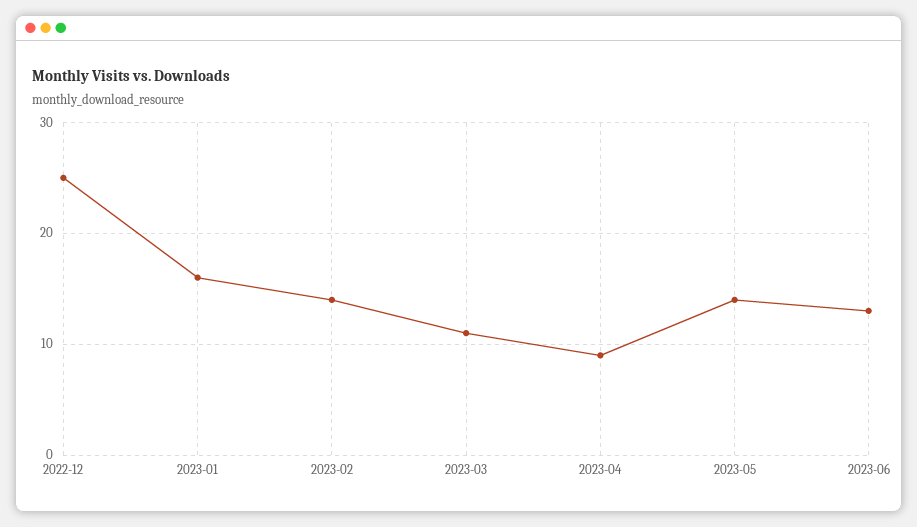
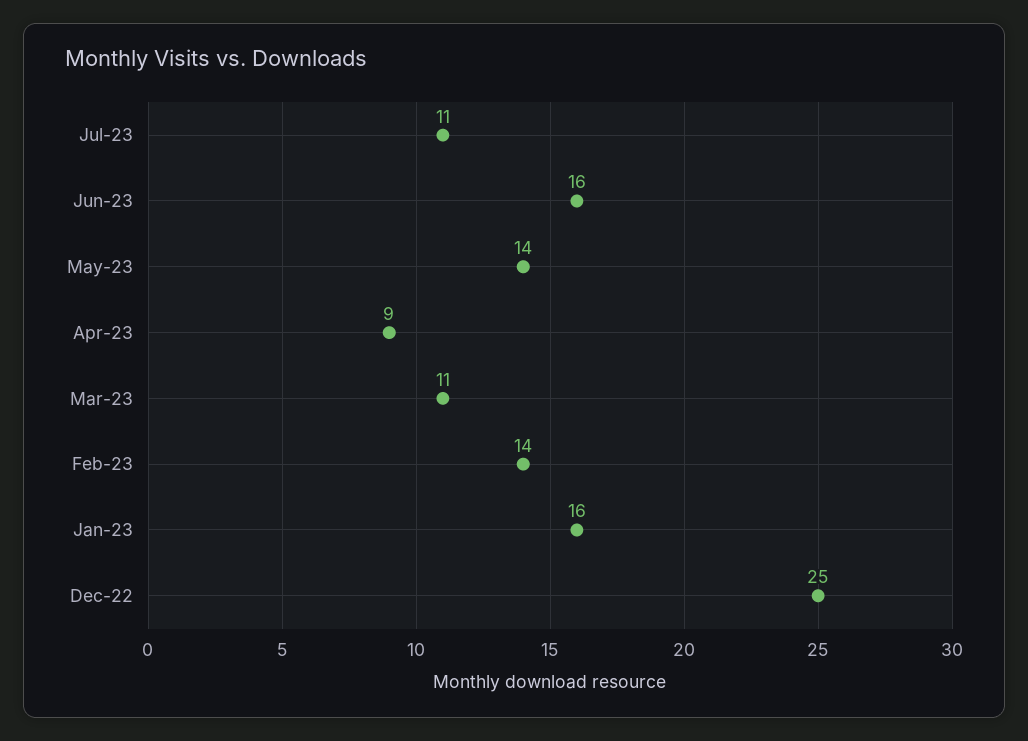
2023-06: 13 -> 16
Jul-23: none -> 11

